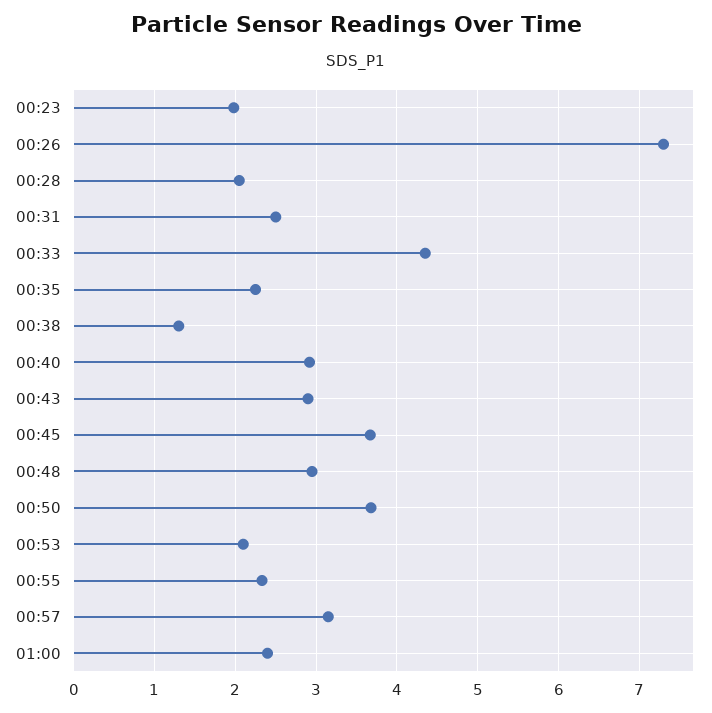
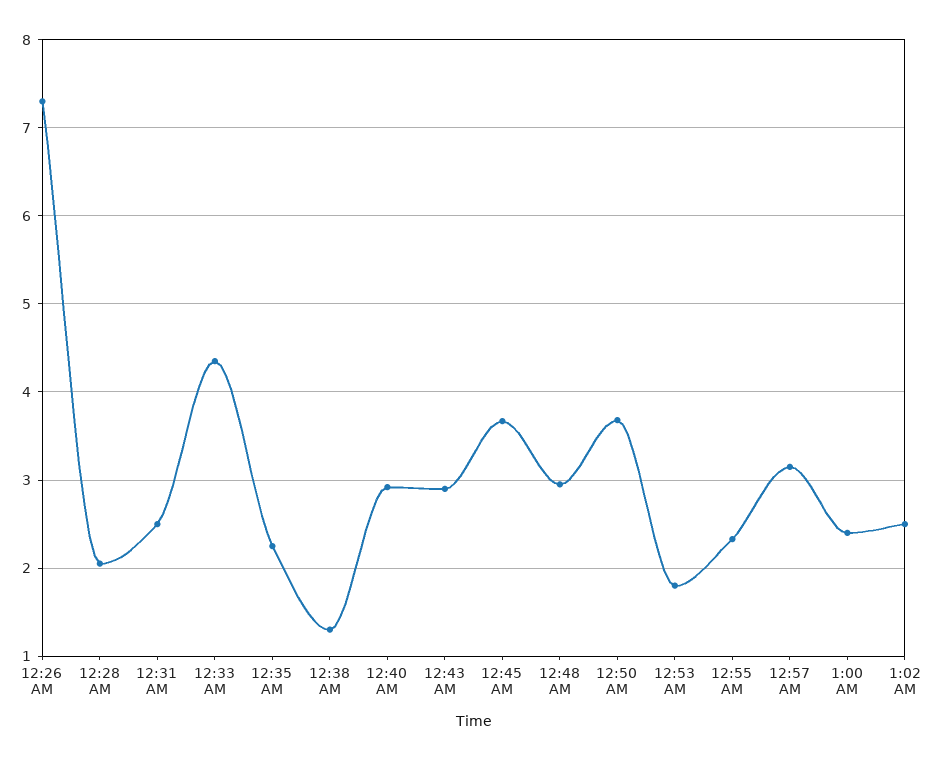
00:23: 2 -> none
00:53: 2.1 -> 1.8
1:02 AM: none -> 2.5

